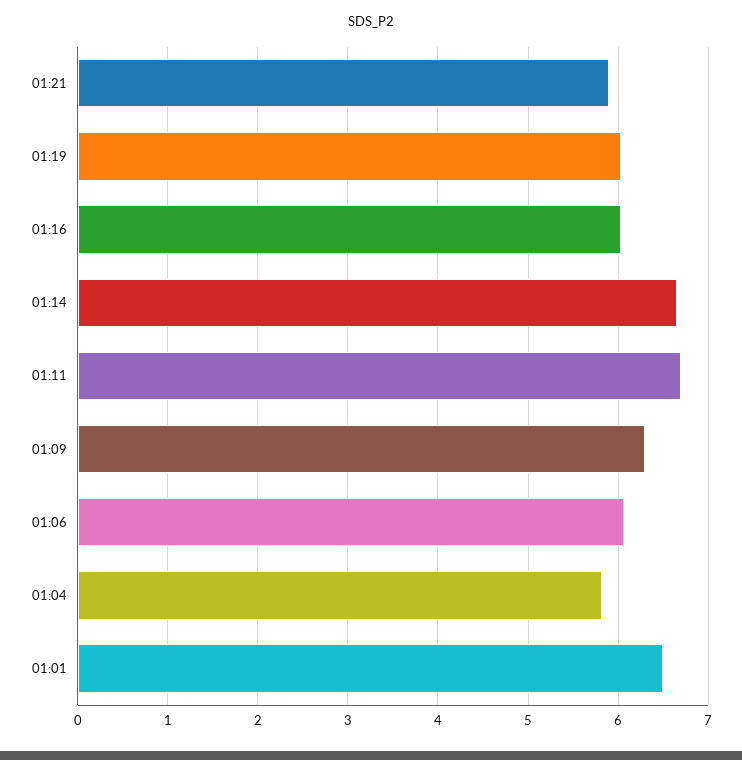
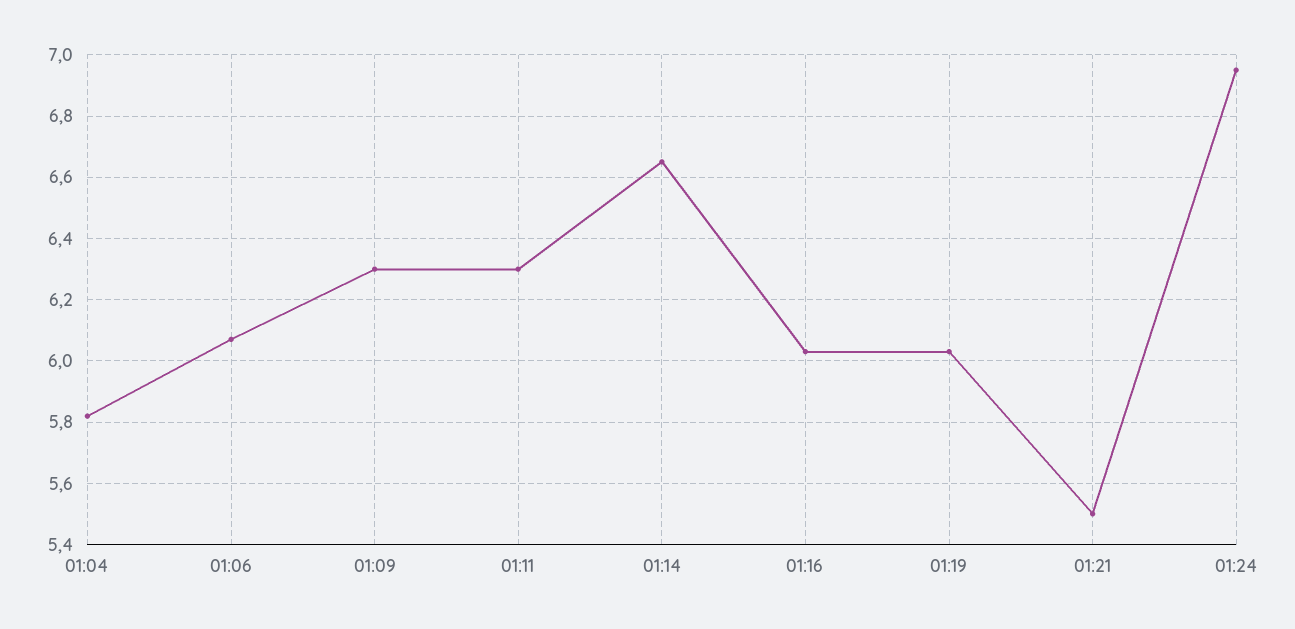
01:21: 5.9 -> 5.5
01:11: 6.7 -> 6.3
01:01: 6.5 -> none
01:24: none -> 6.95

